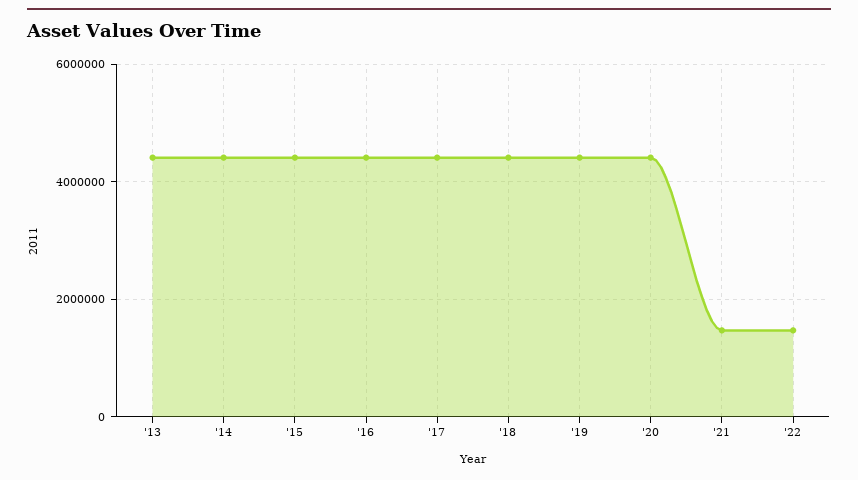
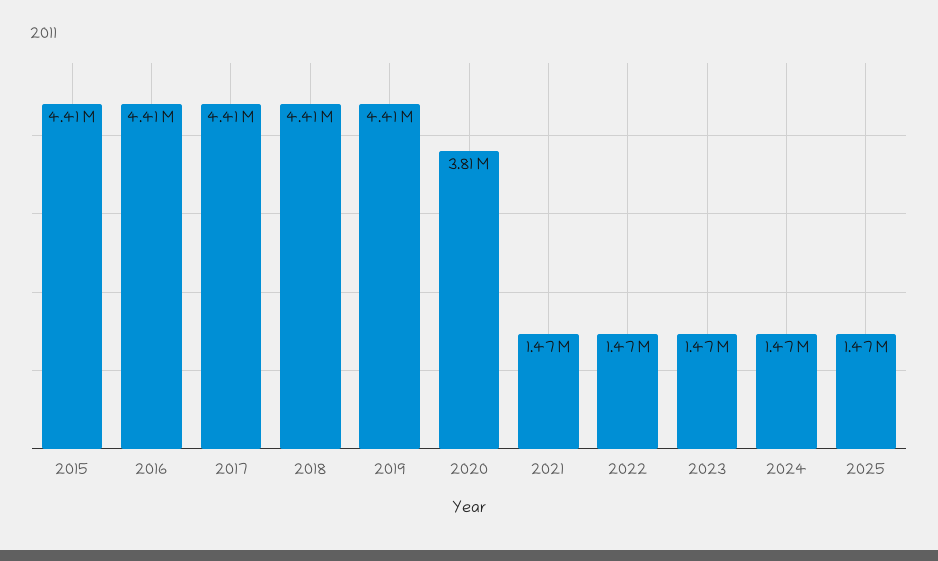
'13: 4400000 -> none
'14: 4400000 -> none
'20: 4400000 -> 3810000
2023: none -> 1470000
2024: none -> 1470000
2025: none -> 1470000

